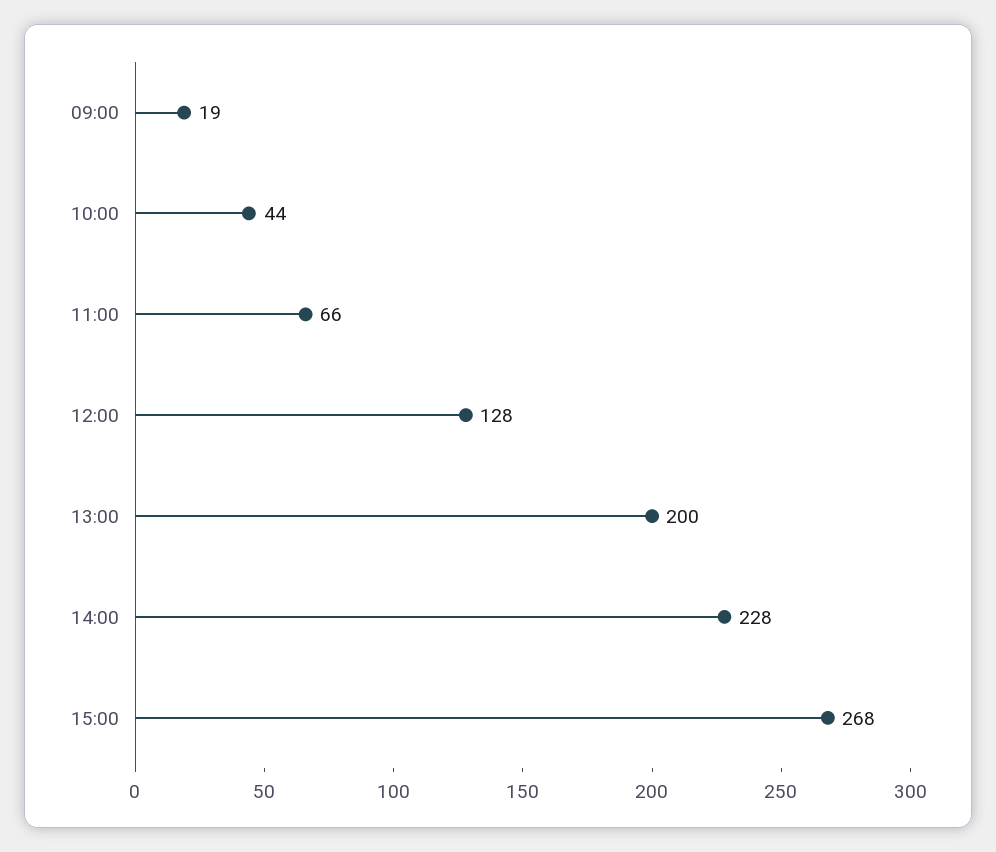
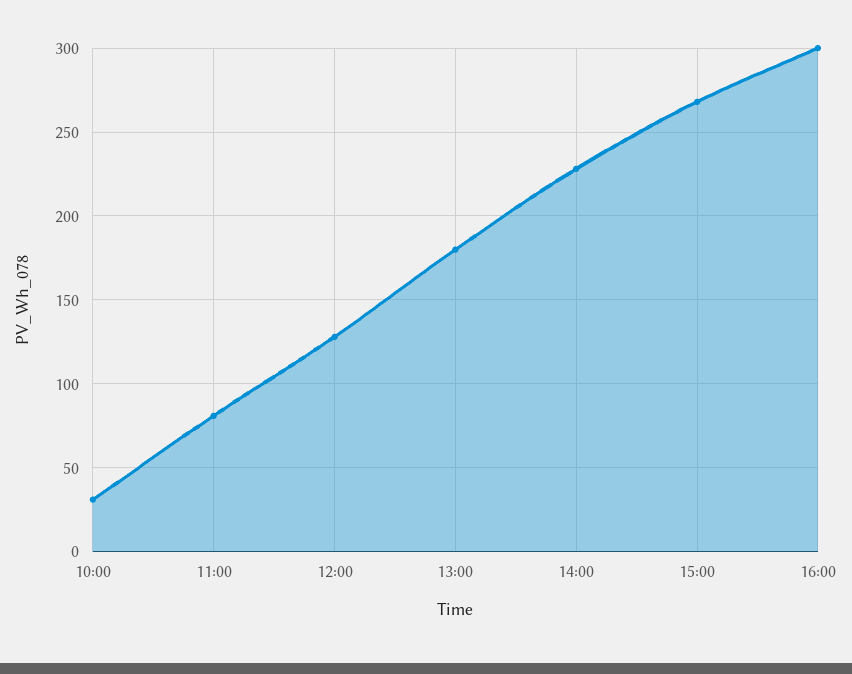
09:00: 19 -> none
10:00: 44 -> 30
11:00: 66 -> 80
13:00: 200 -> 180
16:00: none -> 300

